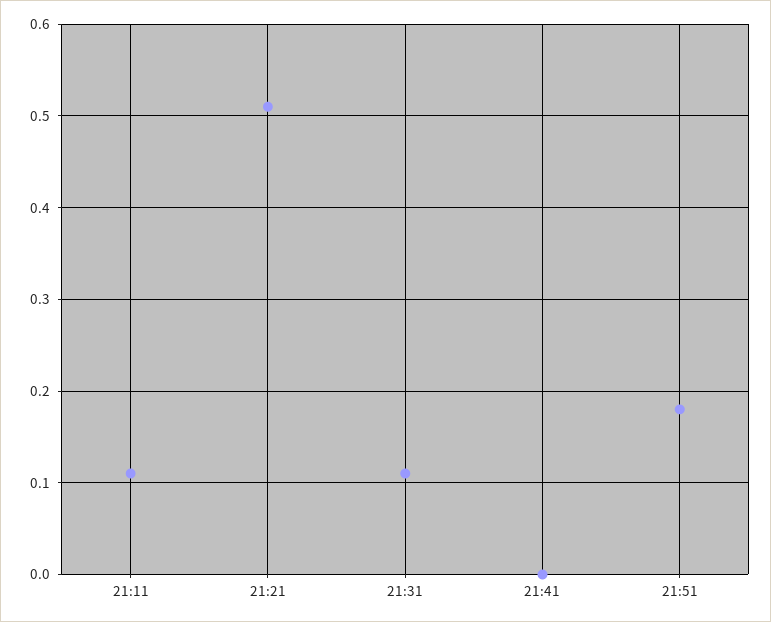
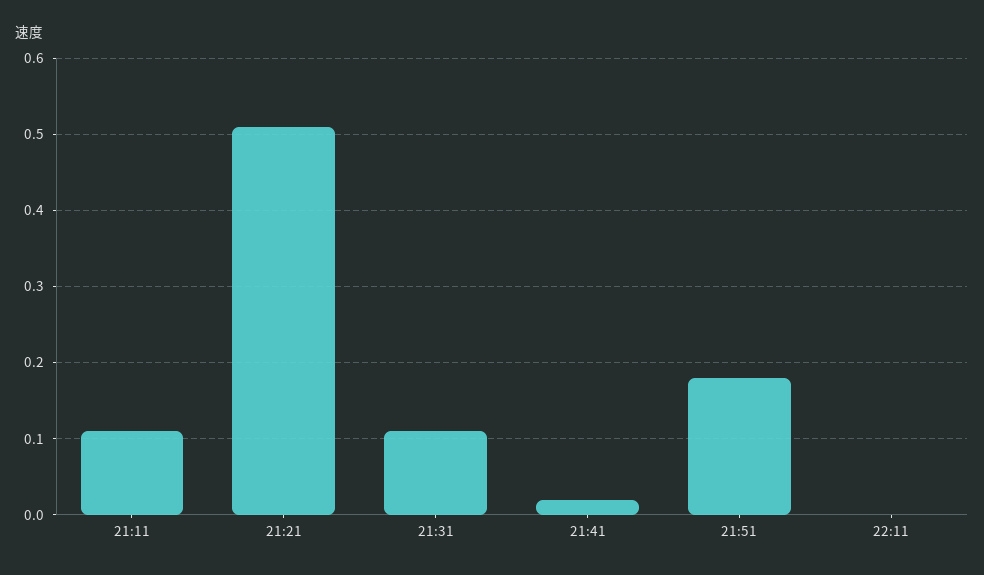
21:41: 0 -> 0.02
22:11: none -> 0

